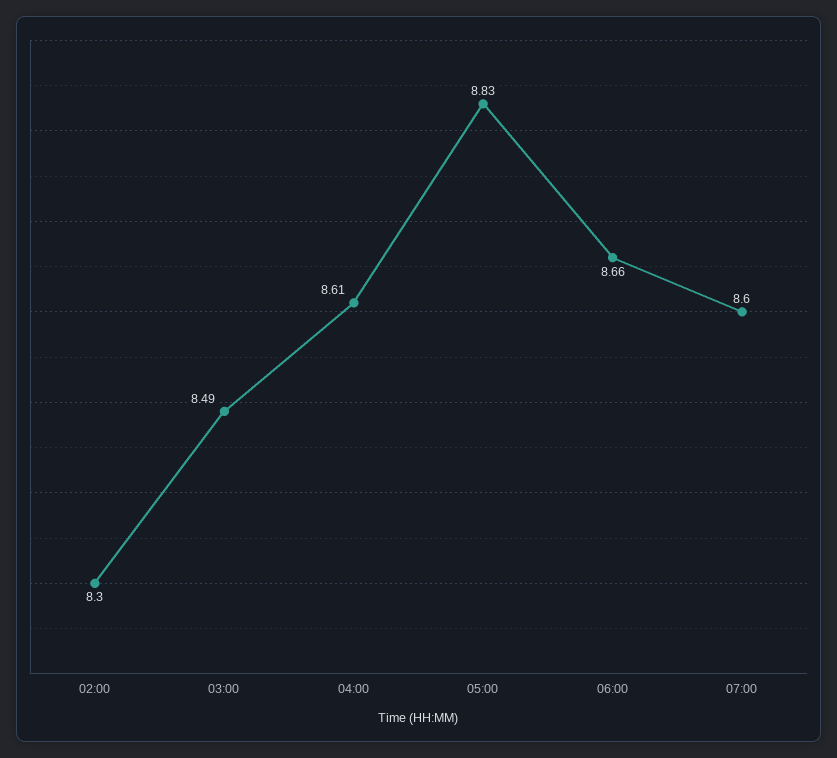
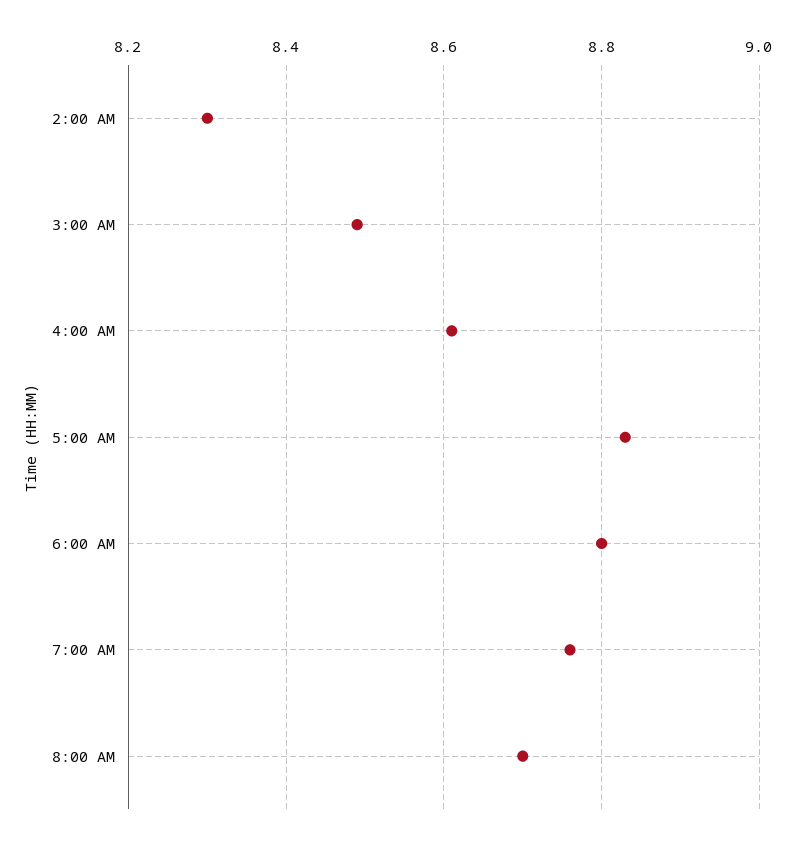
06:00: 8.66 -> 8.8
07:00: 8.6 -> 8.75
8:00 AM: none -> 8.7

